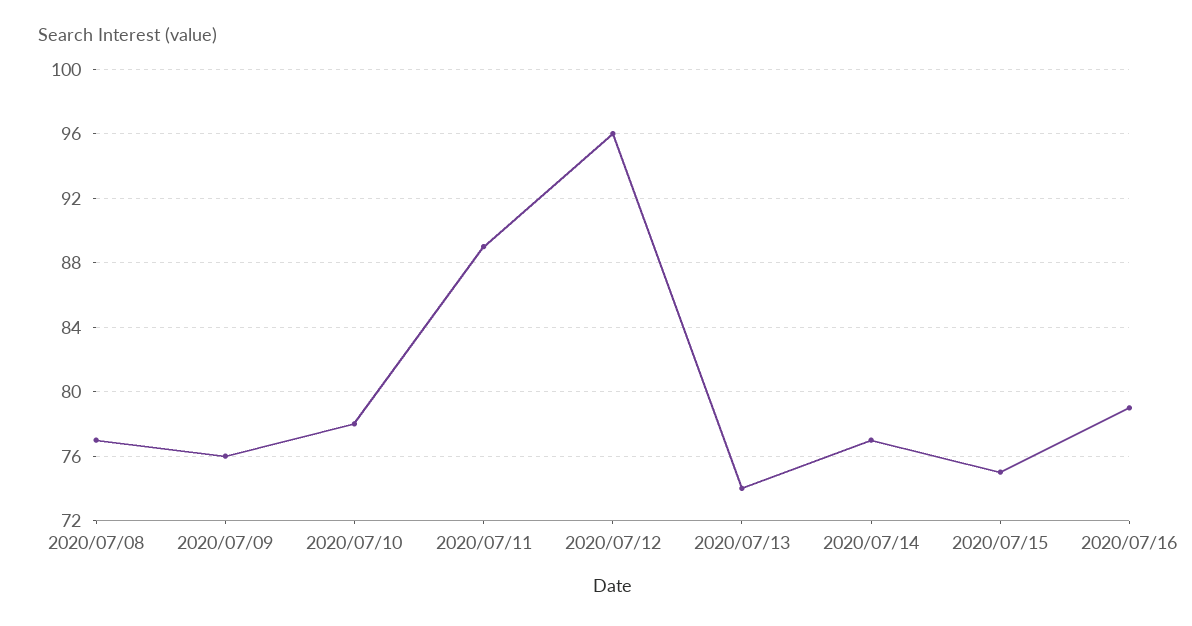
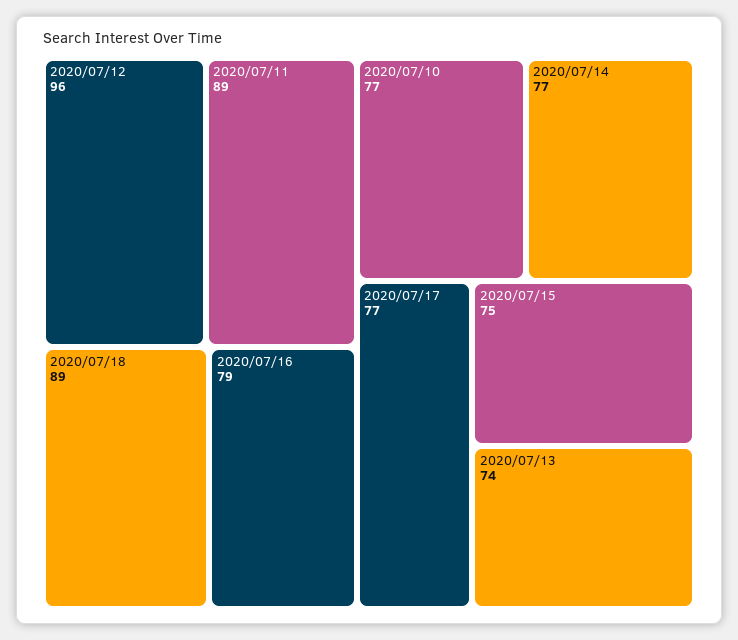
2020/07/08: 77 -> none
2020/07/09: 76 -> none
2020/07/10: 78 -> 77
2020/07/18: none -> 89
2020/07/17: none -> 77

